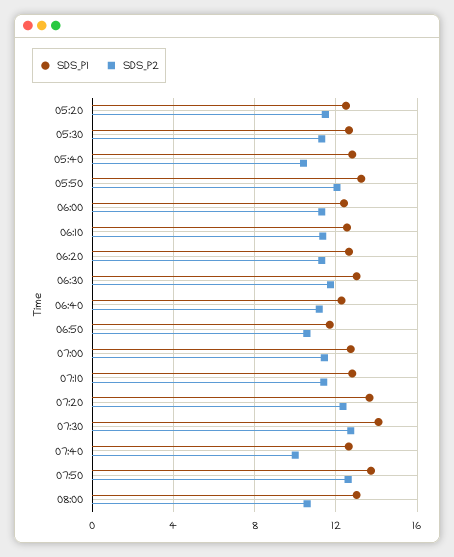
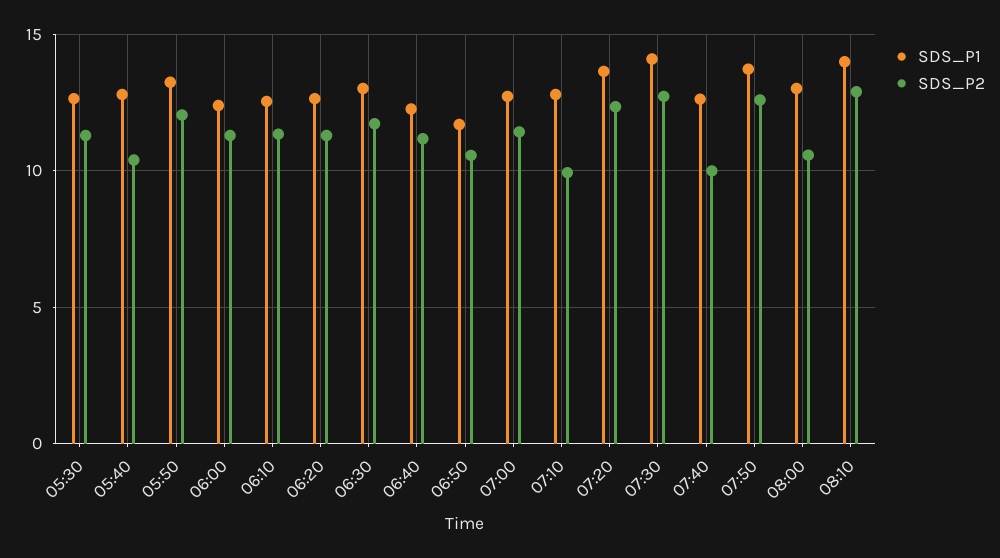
SDS_P1, 05:20: 12.5 -> none
SDS_P2, 05:20: 11.5 -> none
SDS_P2, 07:10: 11.5 -> 10
SDS_P1, 08:10: none -> 14
SDS_P2, 08:10: none -> 13

